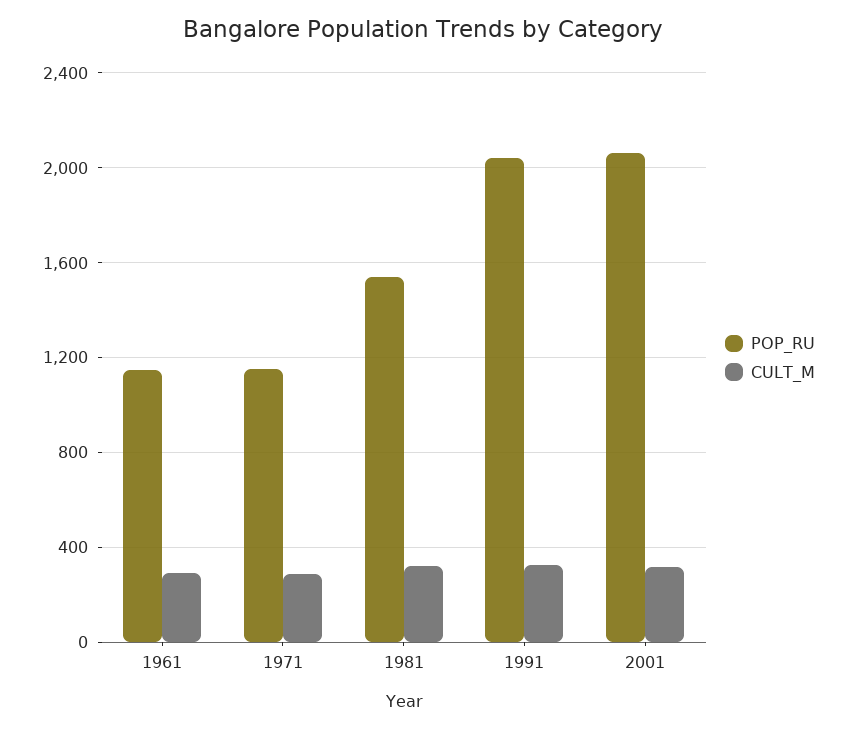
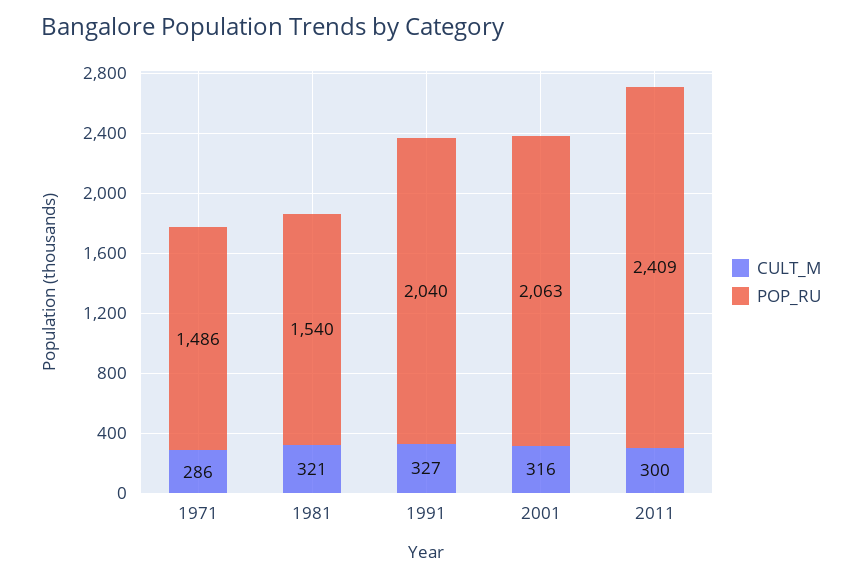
POP_RU, 1961: 1150 -> none
CULT_M, 1961: 300 -> none
POP_RU, 1971: 1150 -> 1486
CULT_M, 2011: none -> 300
POP_RU, 2011: none -> 2409

